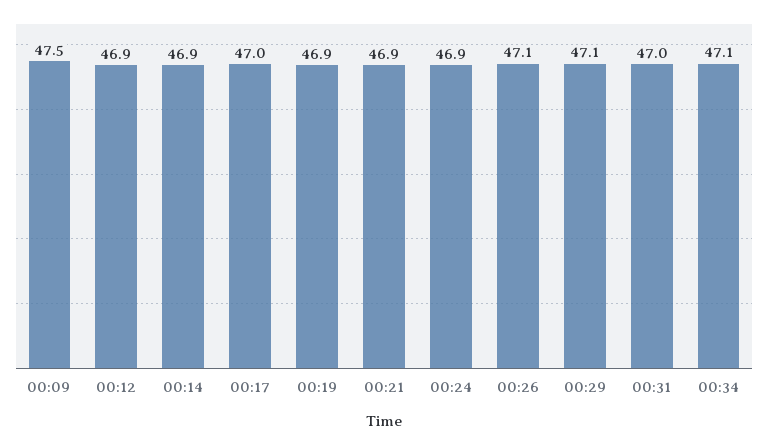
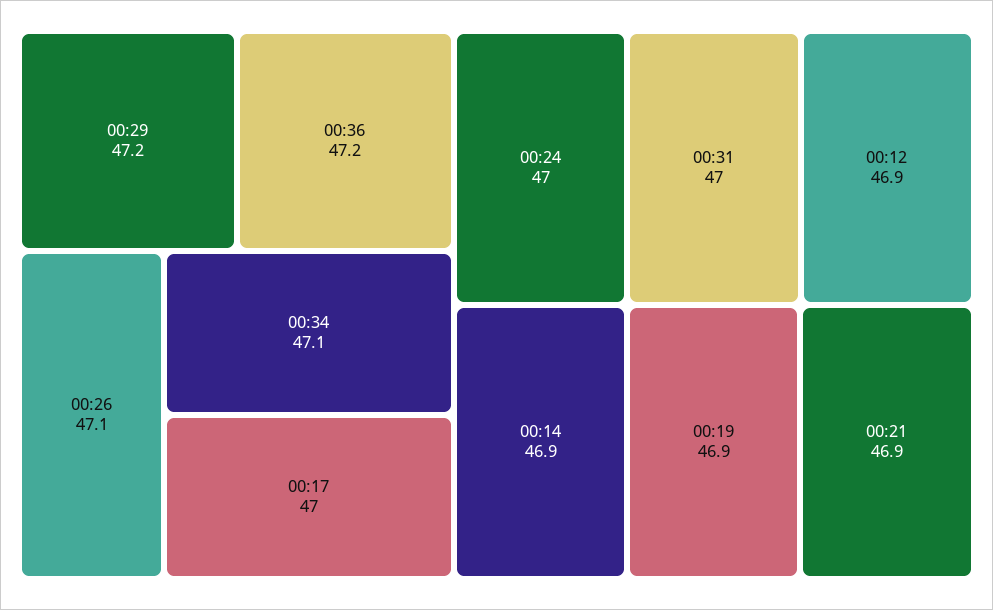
00:09: 47.5 -> none
00:24: 46.9 -> 47
00:29: 47.1 -> 47.2
00:36: none -> 47.2

